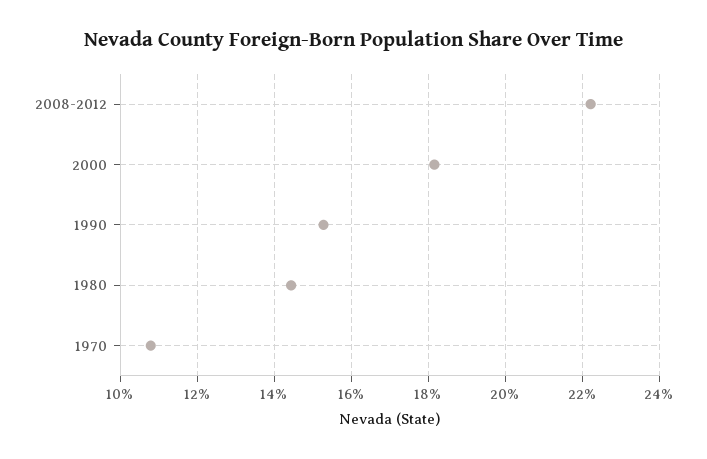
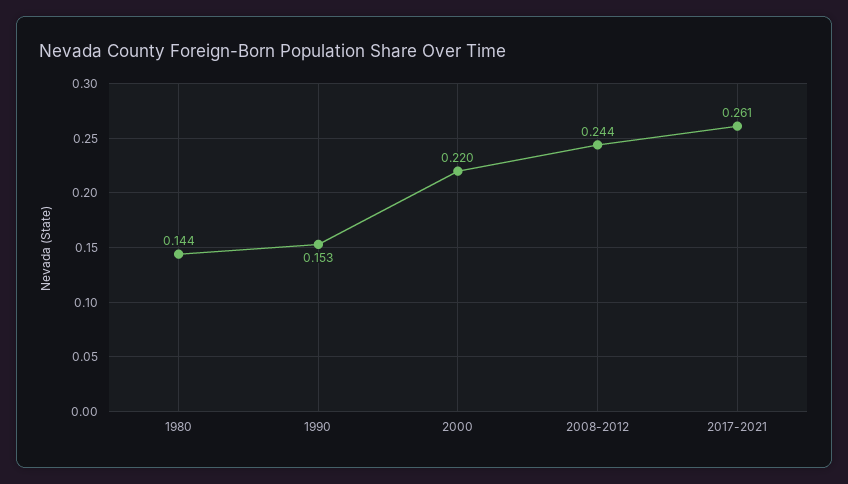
2008-2012: 0.222 -> 0.244
2000: 0.182 -> 0.22
1970: 0.108 -> none
2017-2021: none -> 0.261

